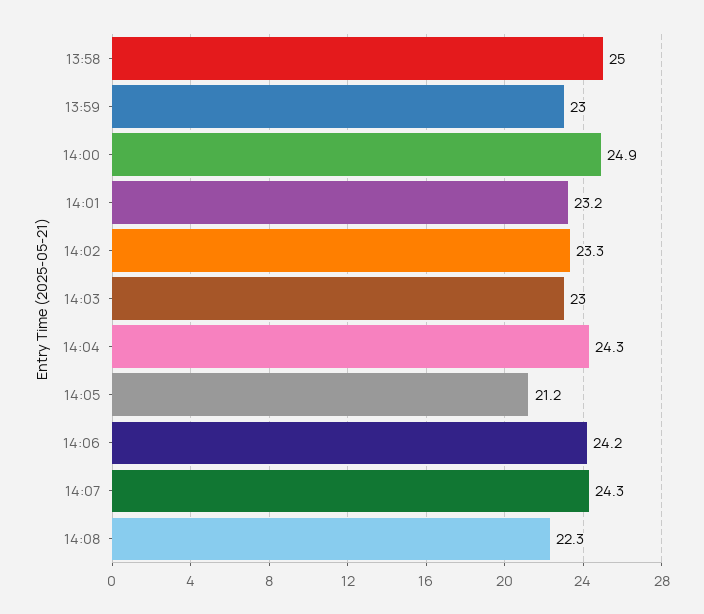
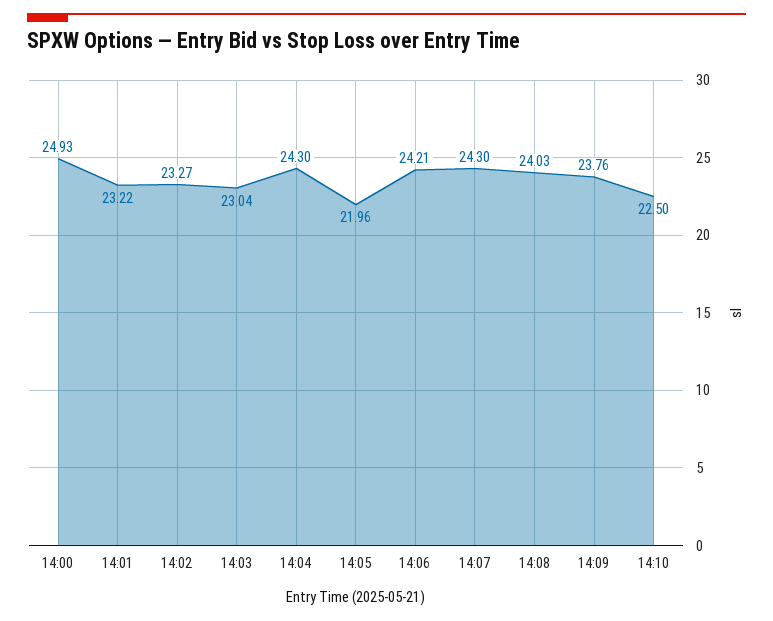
13:58: 25 -> none
13:59: 23 -> none
14:05: 21.2 -> 21.96
14:08: 22.3 -> 24.03
14:09: none -> 23.76
14:10: none -> 22.5

